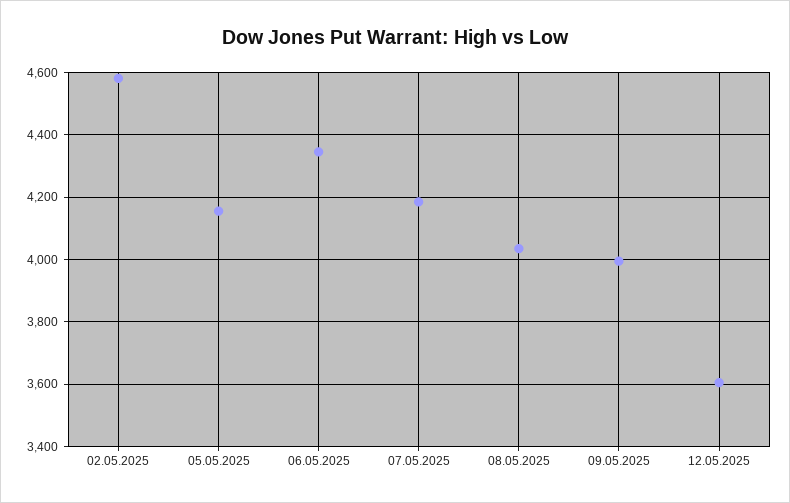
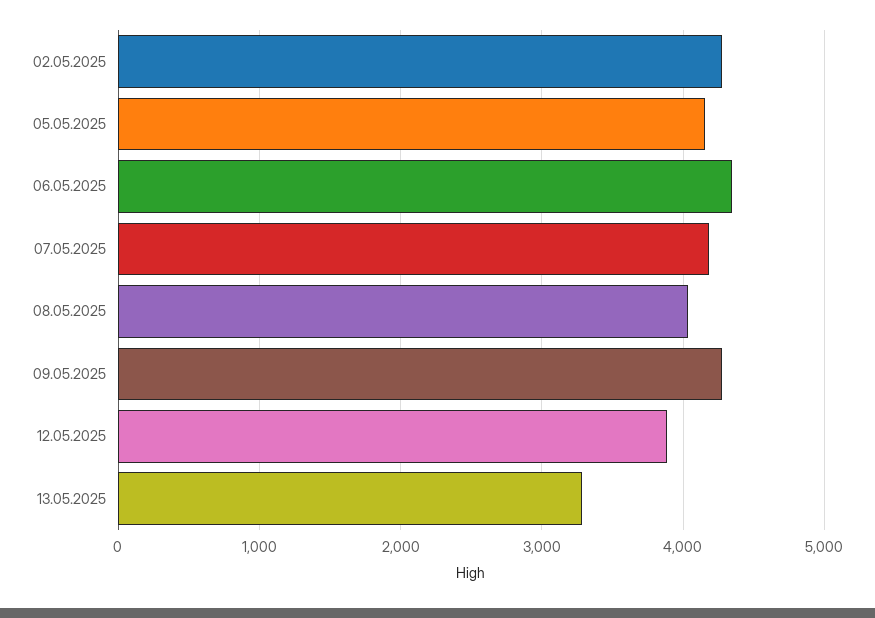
02.05.2025: 4580 -> 4300
09.05.2025: 4000 -> 4300
12.05.2025: 3600 -> 3900
13.05.2025: none -> 3300

